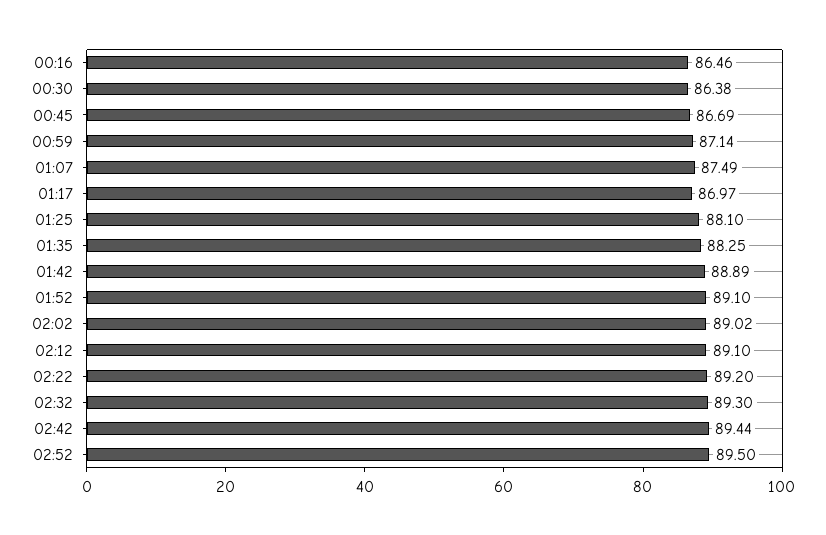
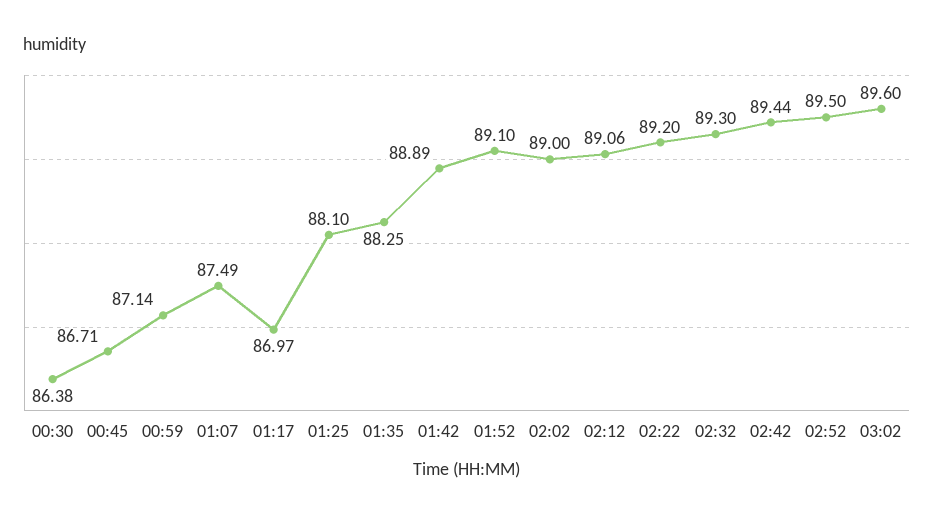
00:16: 86.46 -> none
00:45: 86.69 -> 86.71
02:02: 89.02 -> 89
02:12: 89.1 -> 89.06
03:02: none -> 89.6

